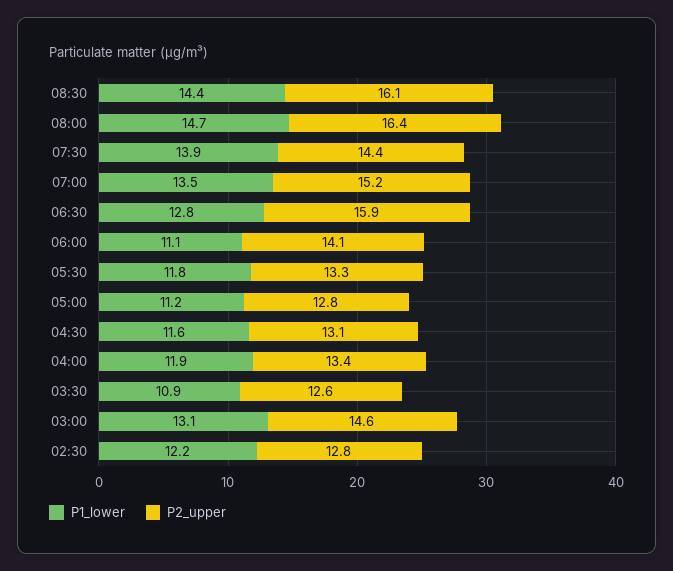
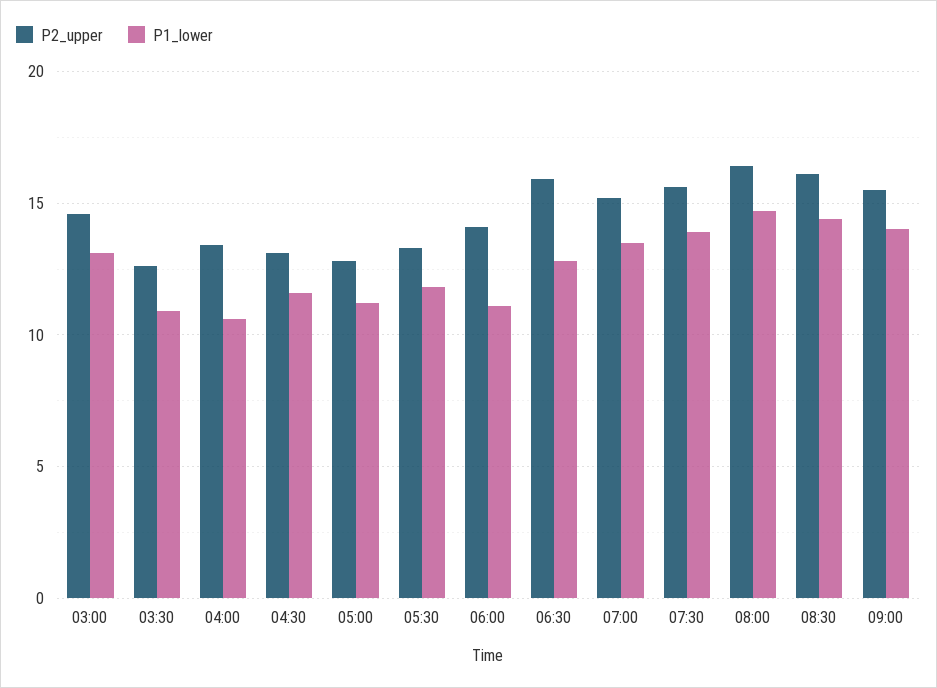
P2_upper, 07:30: 14.4 -> 15.5
P1_lower, 04:00: 11.9 -> 10.5
P1_lower, 02:30: 12.2 -> none
P2_upper, 02:30: 12.8 -> none
P2_upper, 09:00: none -> 15.5
P1_lower, 09:00: none -> 14

